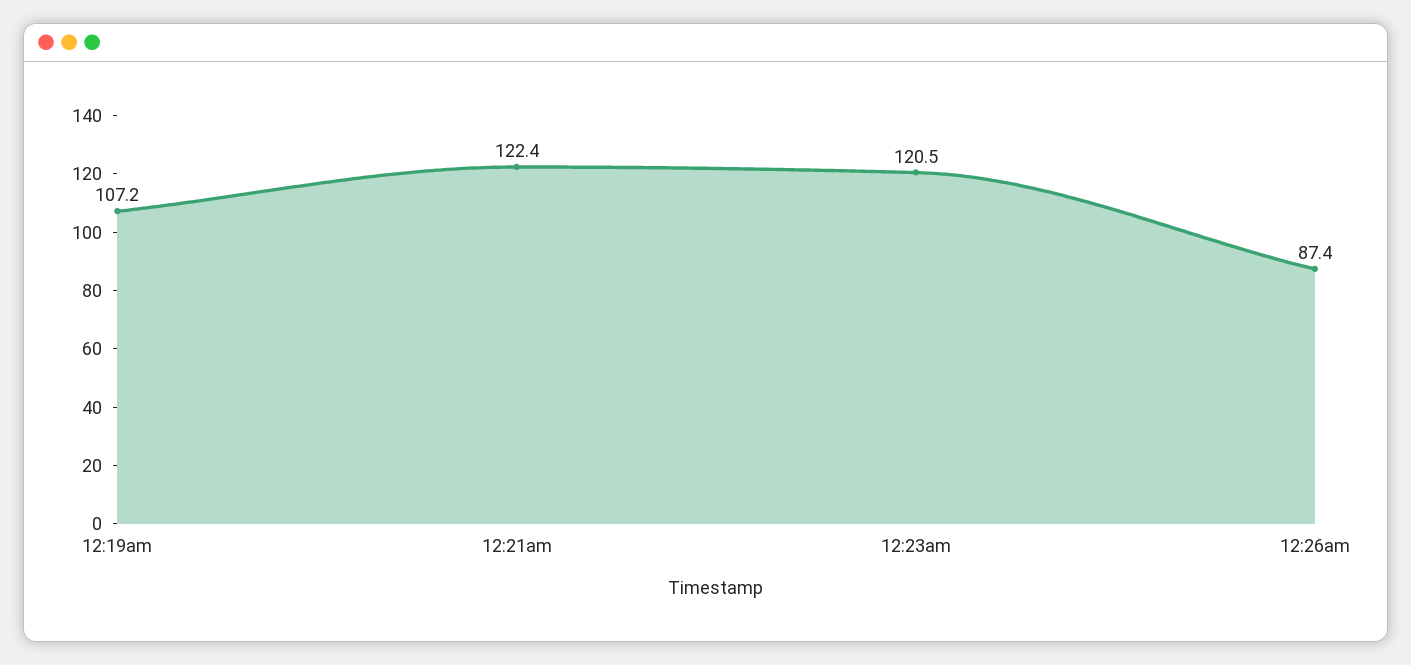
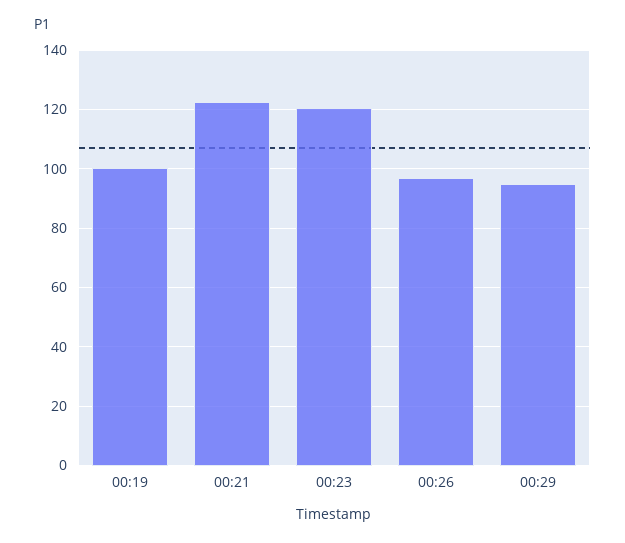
12:19am: 107.2 -> 100
12:26am: 87.4 -> 97.5
00:29: none -> 95

